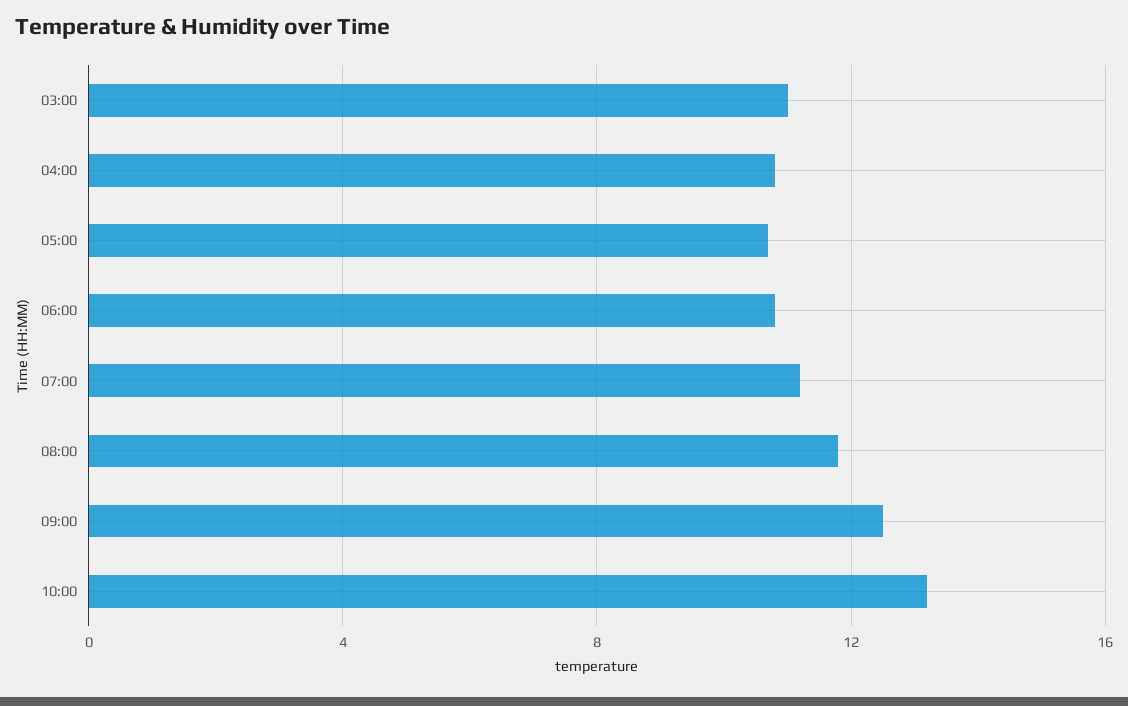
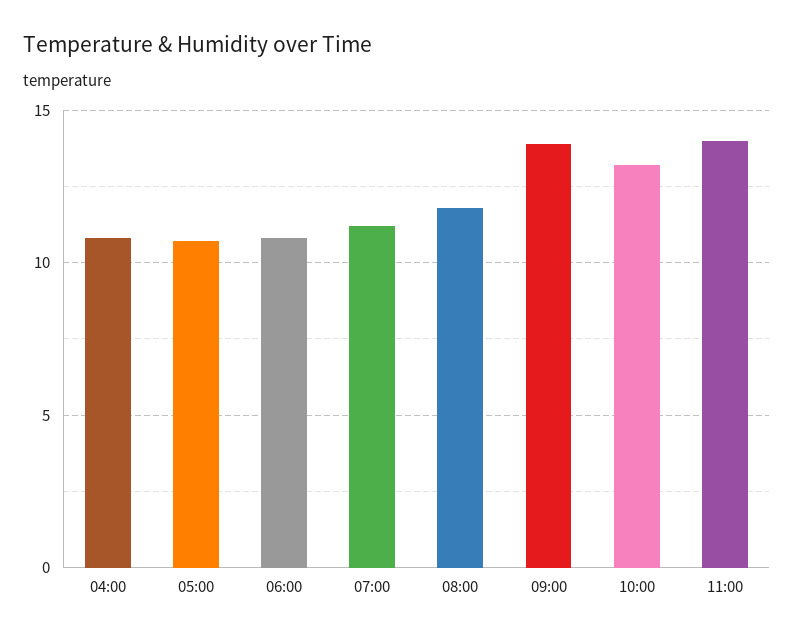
03:00: 11 -> none
09:00: 12.5 -> 14
11:00: none -> 14

